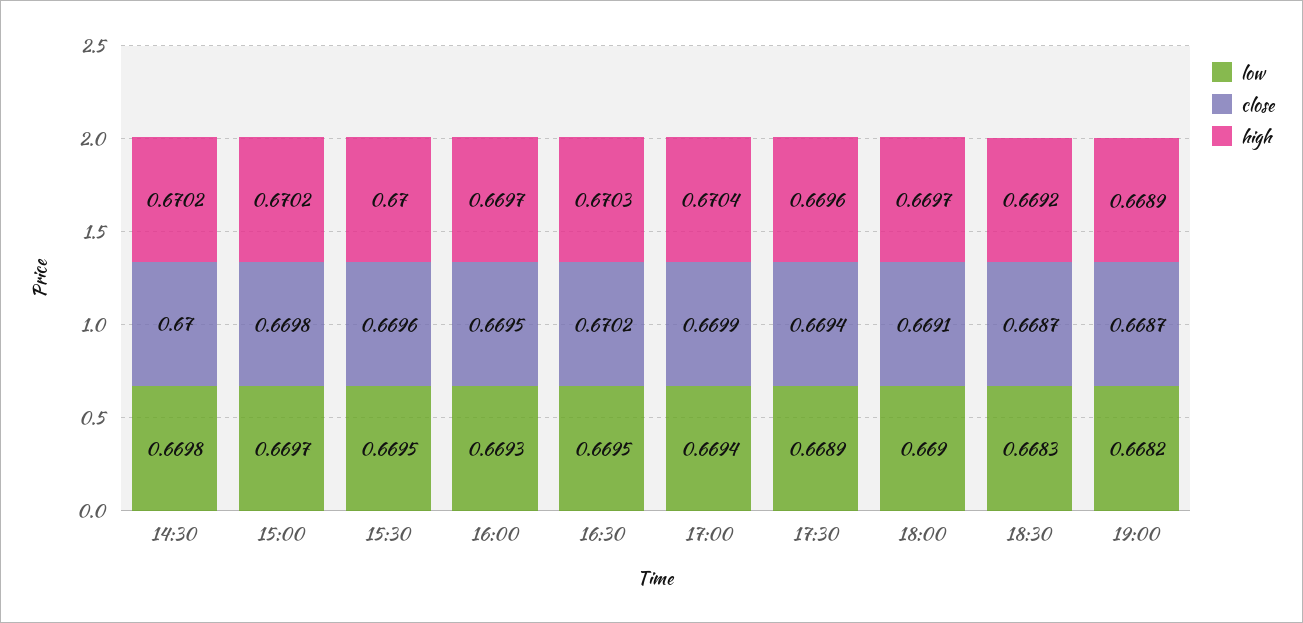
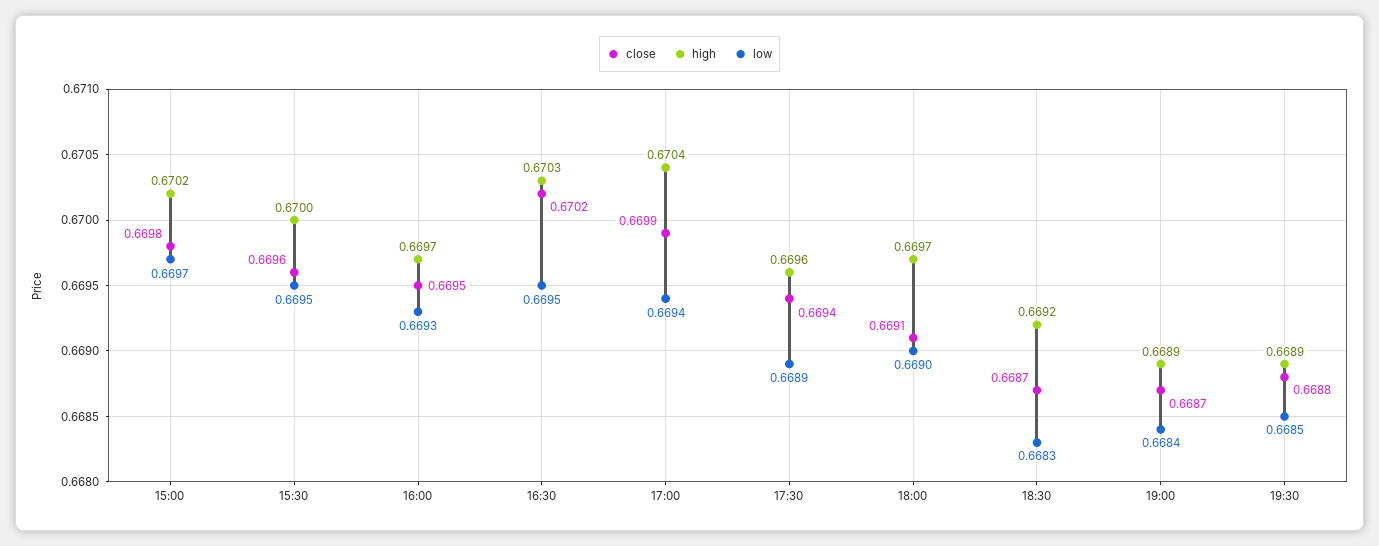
low, 14:30: 0.6698 -> none
close, 14:30: 0.67 -> none
high, 14:30: 0.6702 -> none
low, 19:00: 0.6682 -> 0.6684
close, 19:30: none -> 0.6688
high, 19:30: none -> 0.6689
low, 19:30: none -> 0.6685

